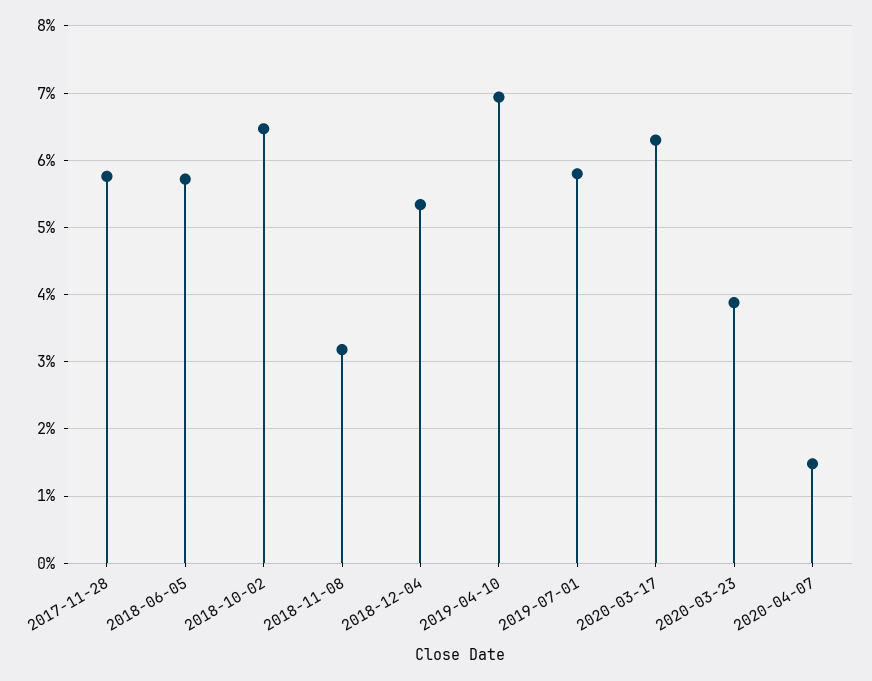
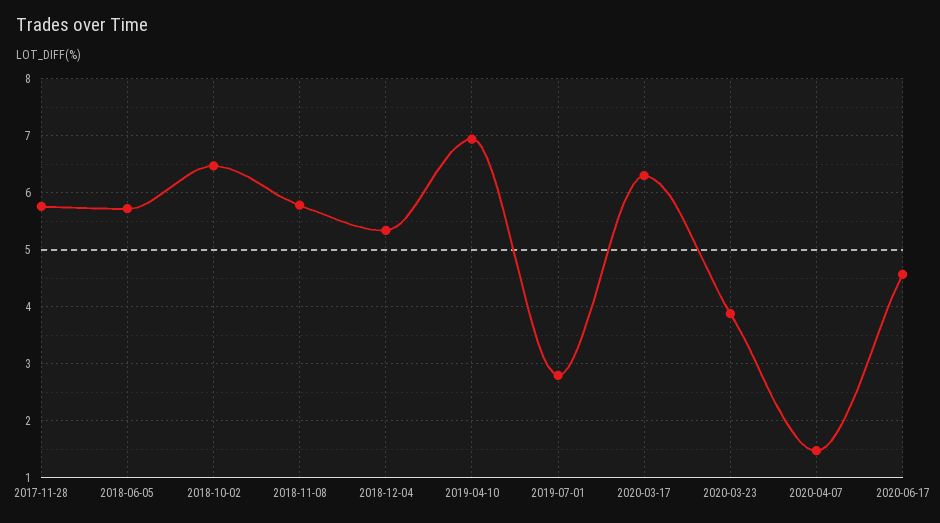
2018-11-08: 3.2 -> 5.8
2019-07-01: 5.8 -> 2.8
2020-06-17: none -> 4.6

